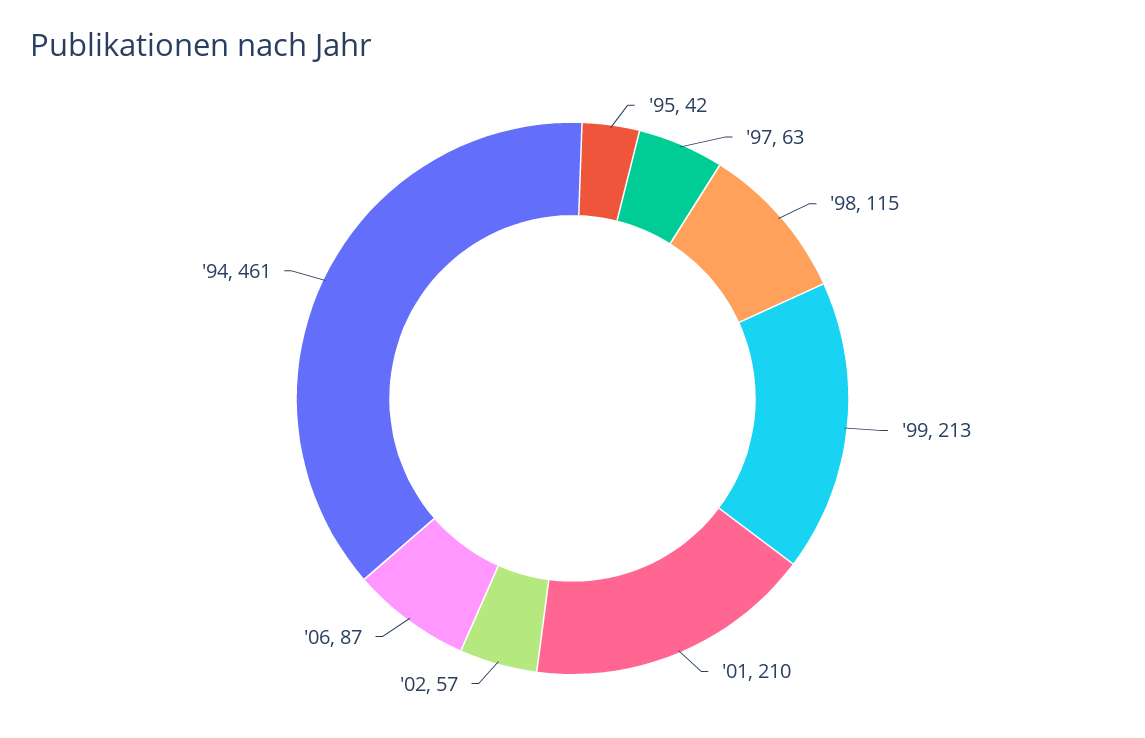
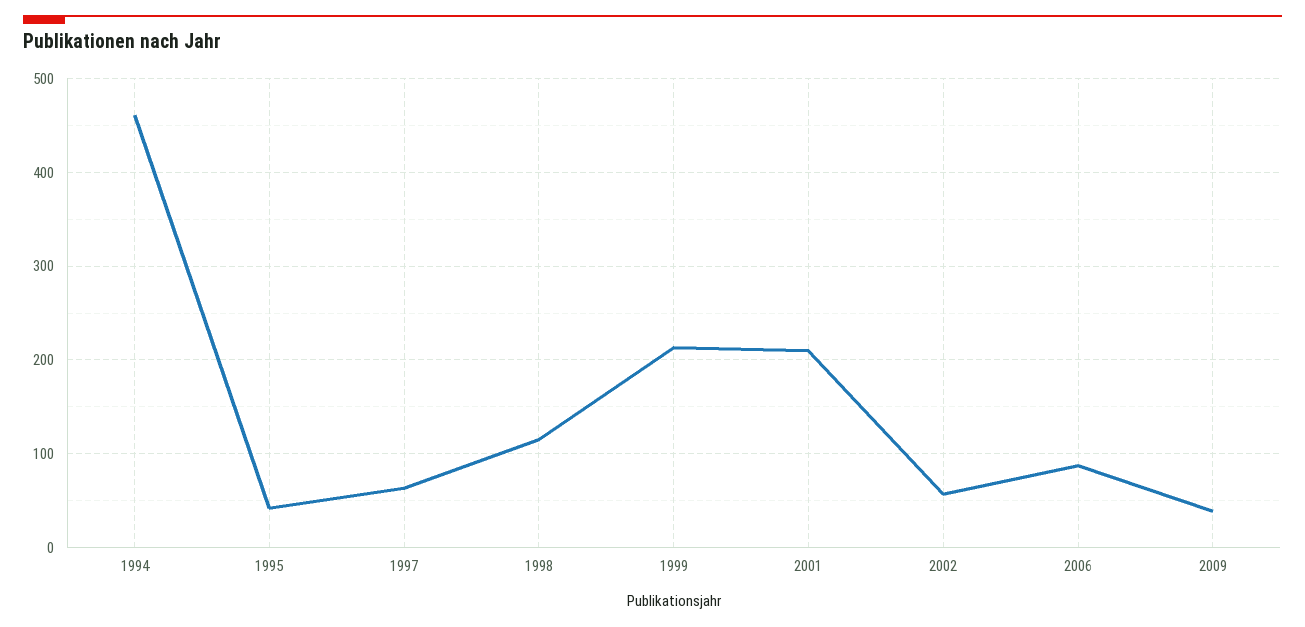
2009: none -> 40

